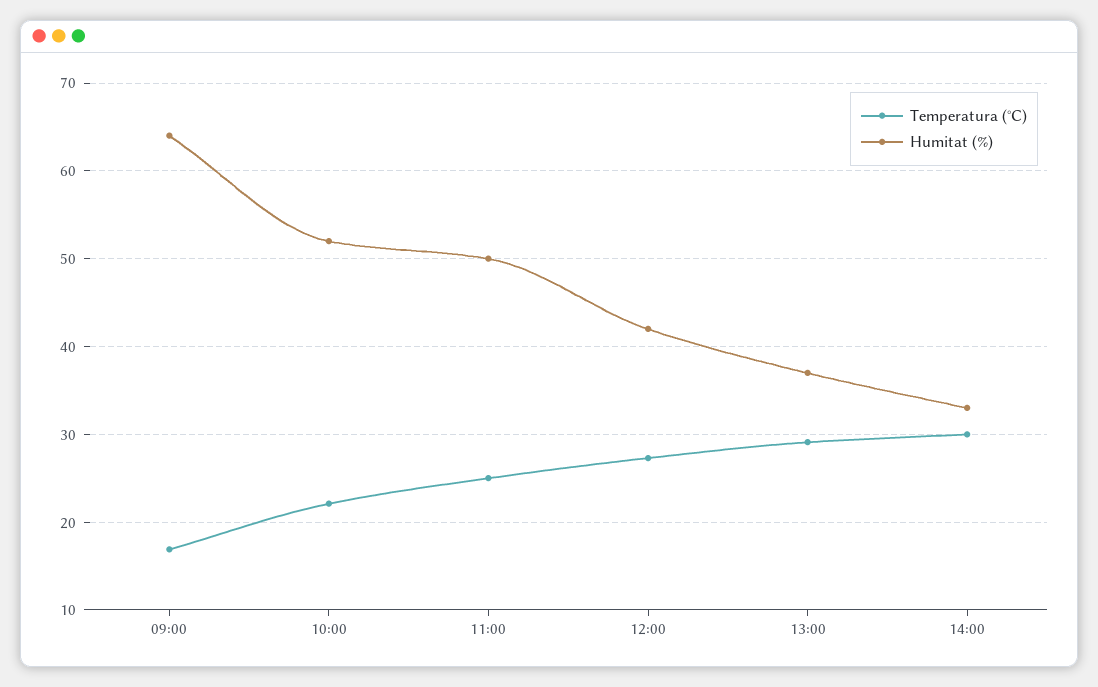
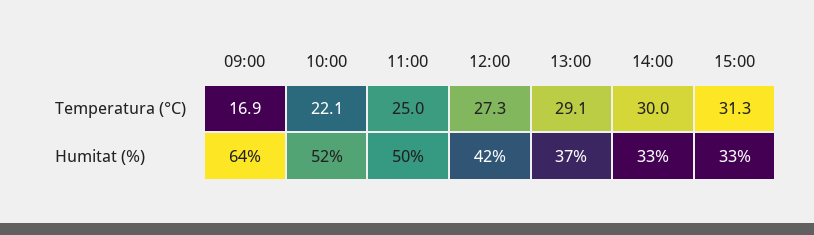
Temperatura (°C), 15:00: none -> 31.3
Humitat (%), 15:00: none -> 33

